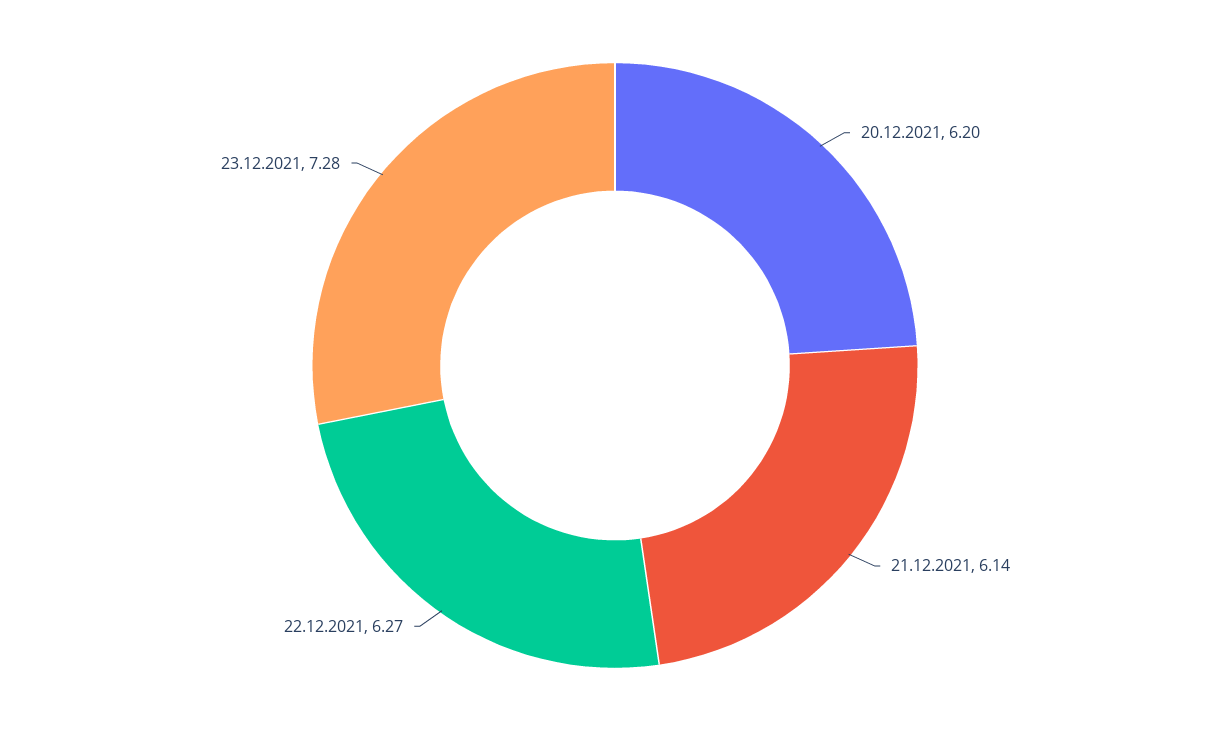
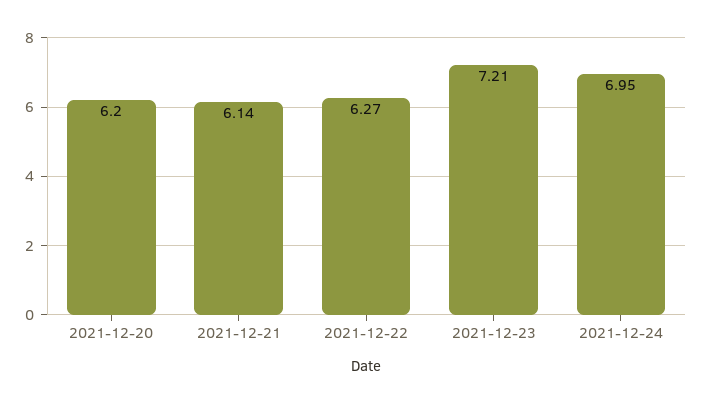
23.12.2021: 7.28 -> 7.21
2021-12-24: none -> 6.95

